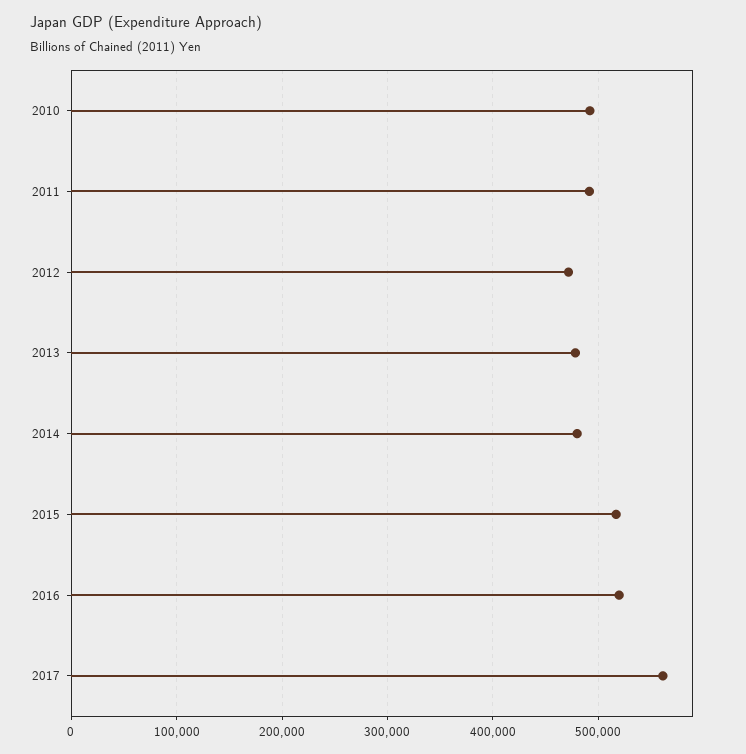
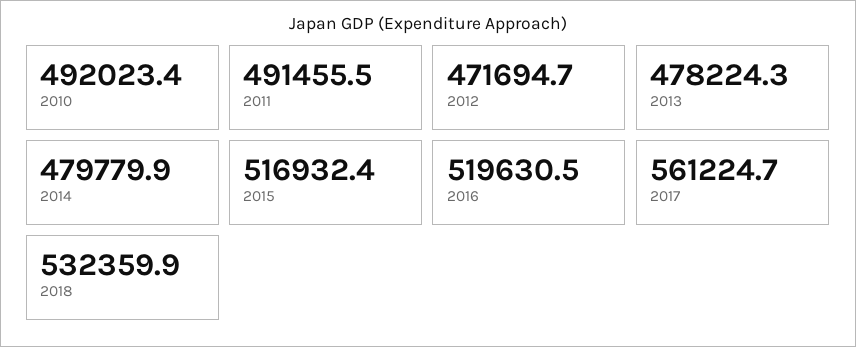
2018: none -> 532359.9

